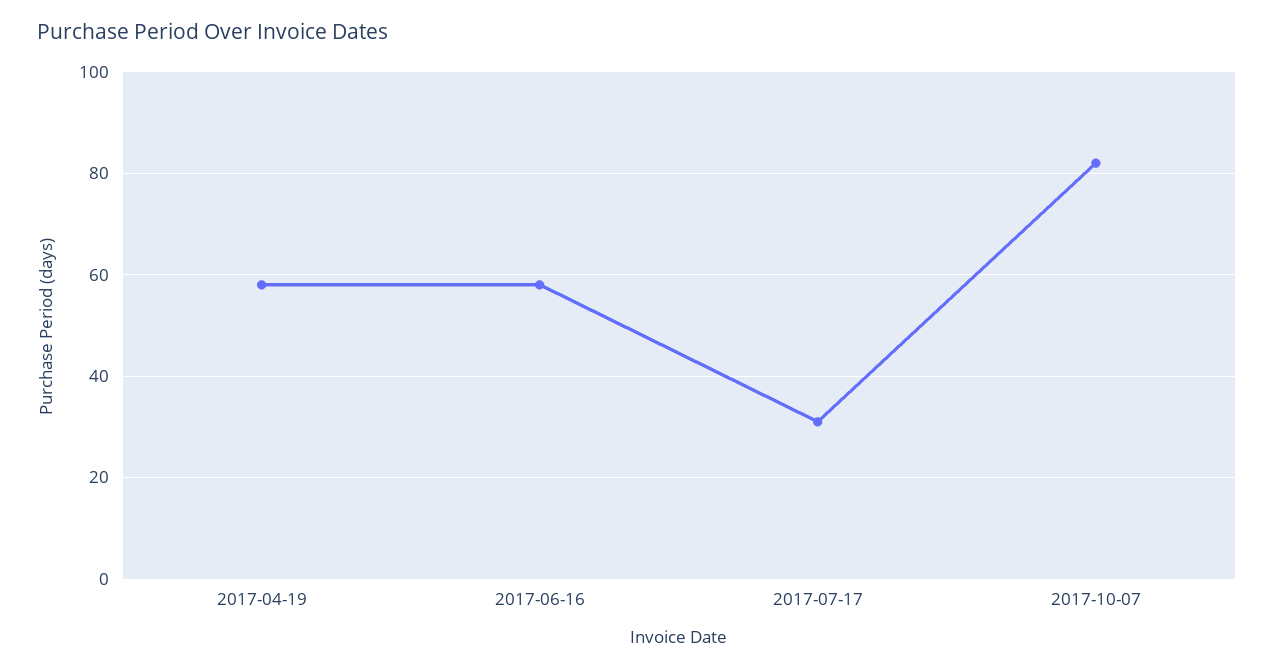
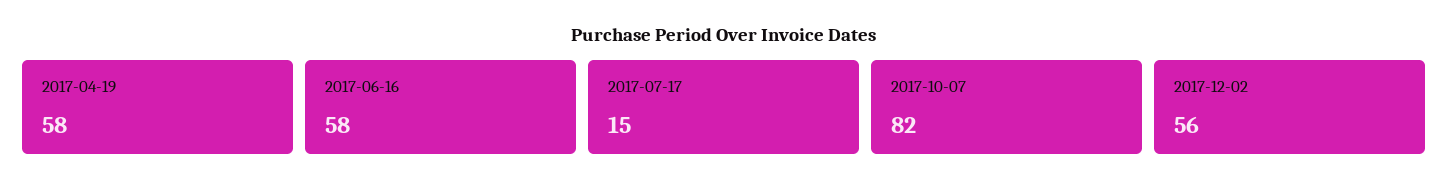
2017-07-17: 30 -> 15
2017-12-02: none -> 56

